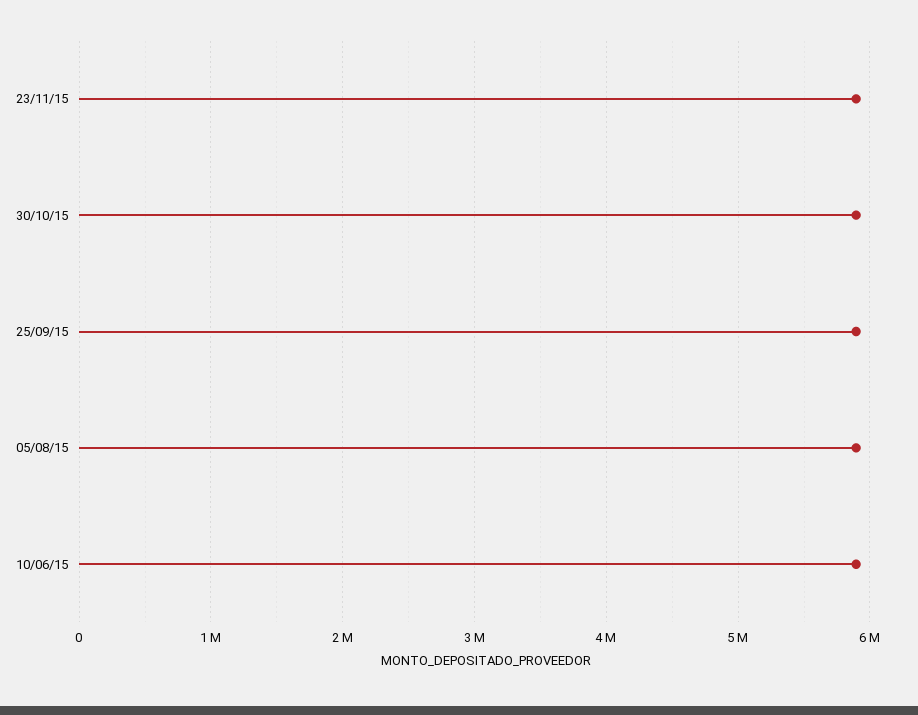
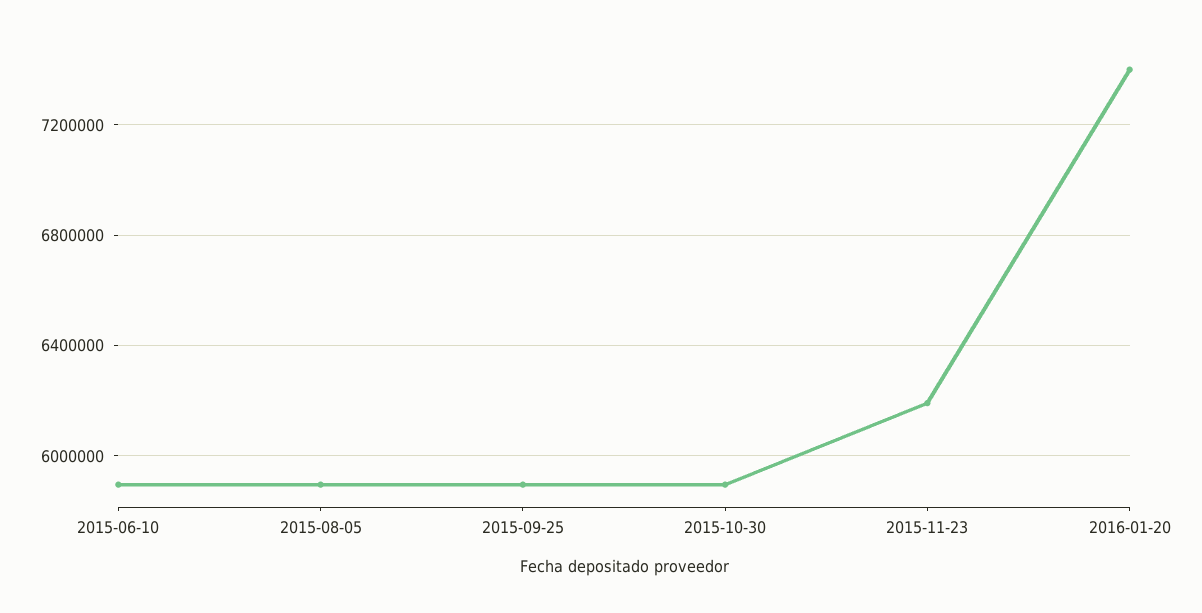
23/11/15: 5900000 -> 6200000
2016-01-20: none -> 7400000

